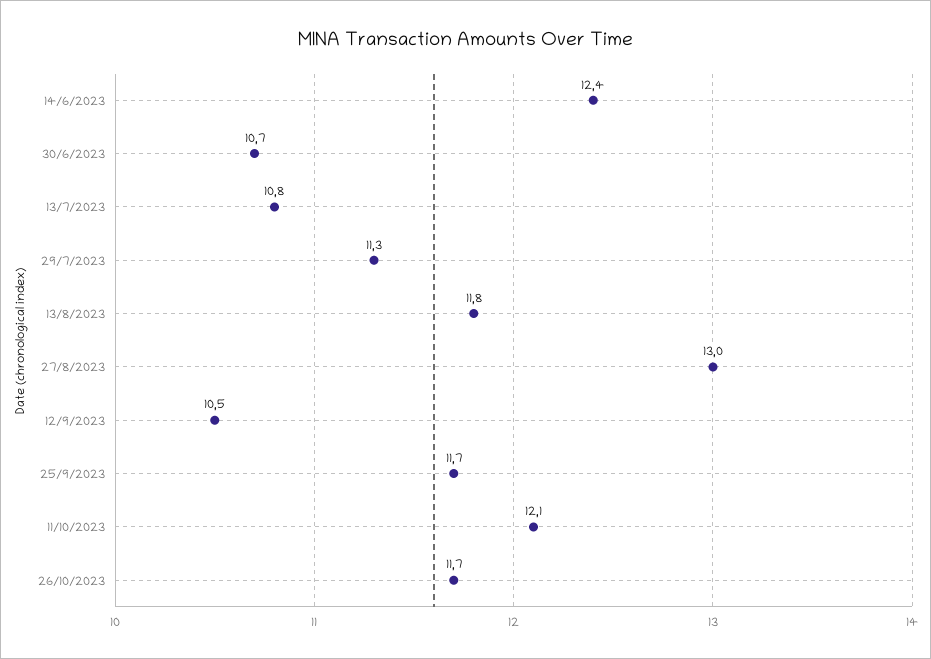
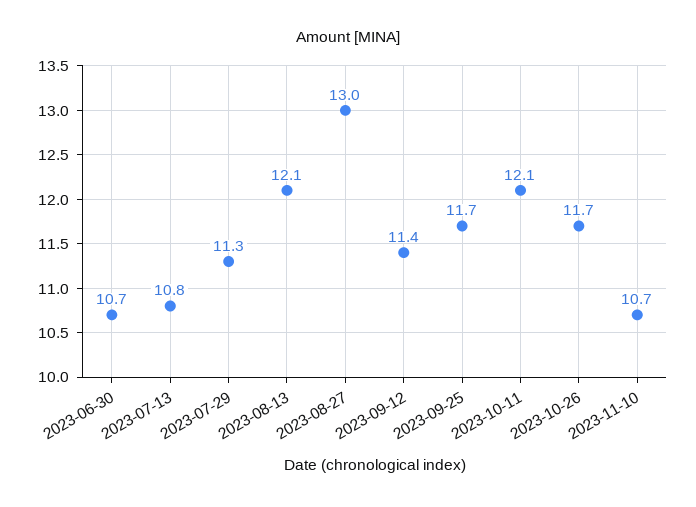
14/6/2023: 12.4 -> none
13/8/2023: 11.8 -> 12.1
12/9/2023: 10.5 -> 11.4
2023-11-10: none -> 10.7

